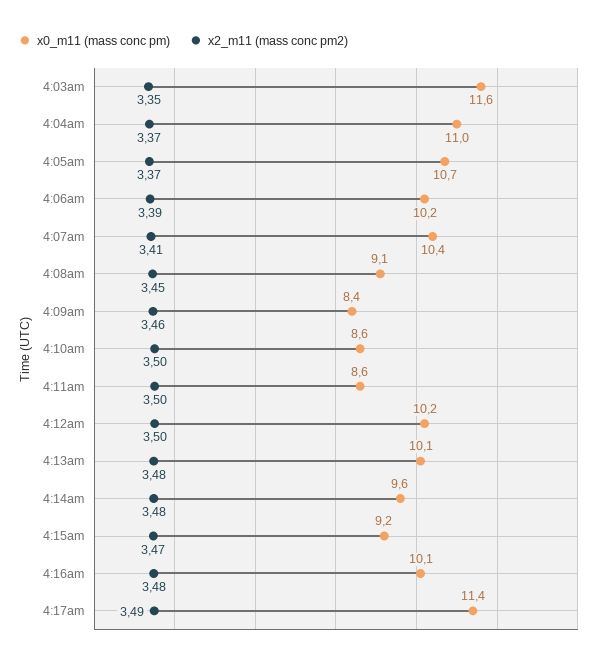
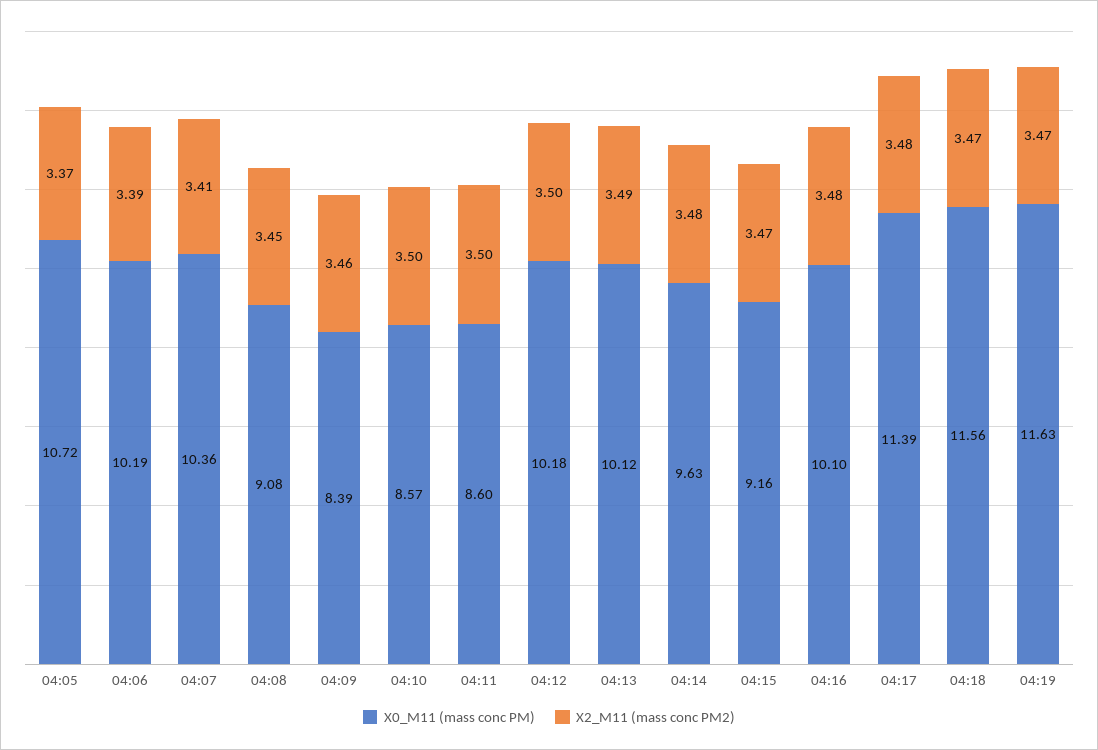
x0_m11 (mass conc pm), 4:03am: 11.6 -> none
x2_m11 (mass conc pm2), 4:03am: 3.35 -> none
x0_m11 (mass conc pm), 4:04am: 11 -> none
x2_m11 (mass conc pm2), 4:04am: 3.37 -> none
x2_m11 (mass conc pm2), 4:13am: 3.48 -> 3.49
x2_m11 (mass conc pm2), 4:17am: 3.49 -> 3.48
x0_m11 (mass conc pm), 04:18: none -> 11.56
x2_m11 (mass conc pm2), 04:18: none -> 3.47
x0_m11 (mass conc pm), 04:19: none -> 11.63
x2_m11 (mass conc pm2), 04:19: none -> 3.47

